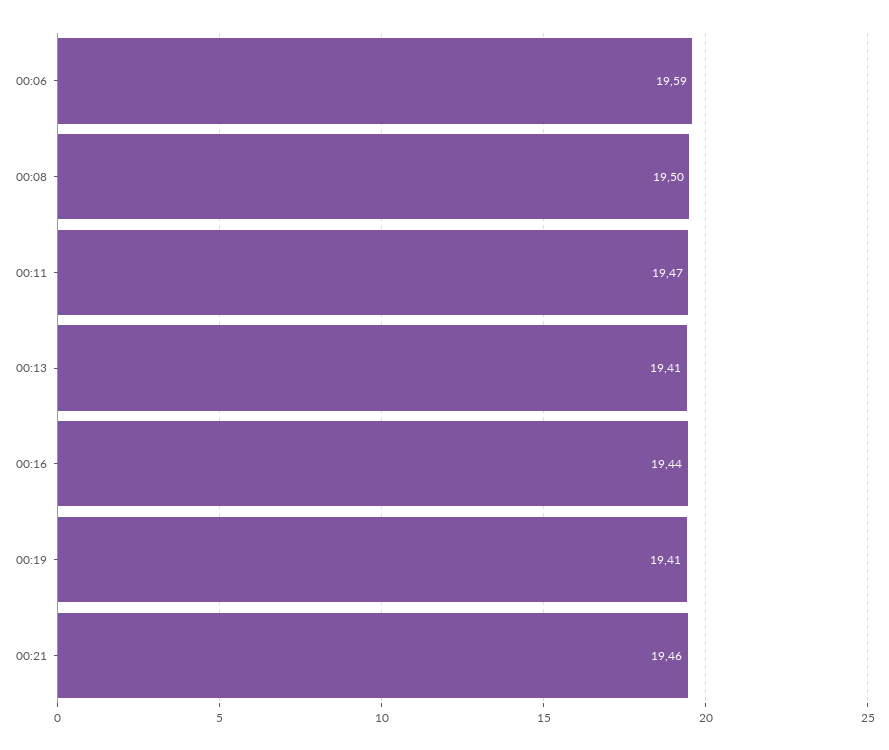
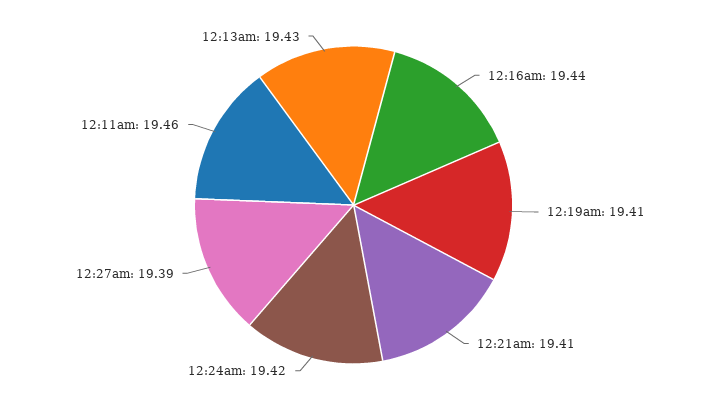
00:06: 19.59 -> none
00:08: 19.5 -> none
00:11: 19.47 -> 19.46
00:13: 19.41 -> 19.43
00:21: 19.46 -> 19.41
12:24am: none -> 19.42
12:27am: none -> 19.39

